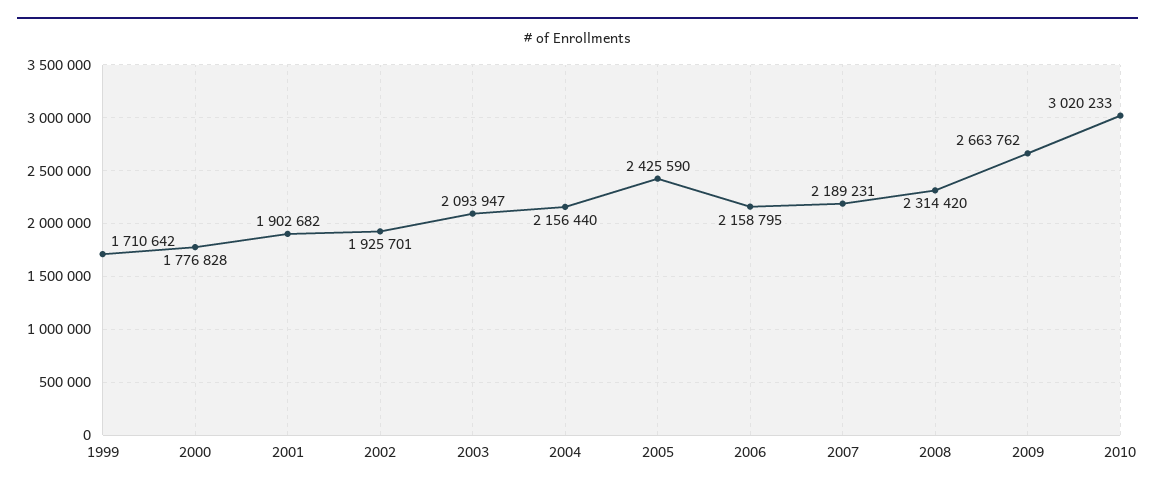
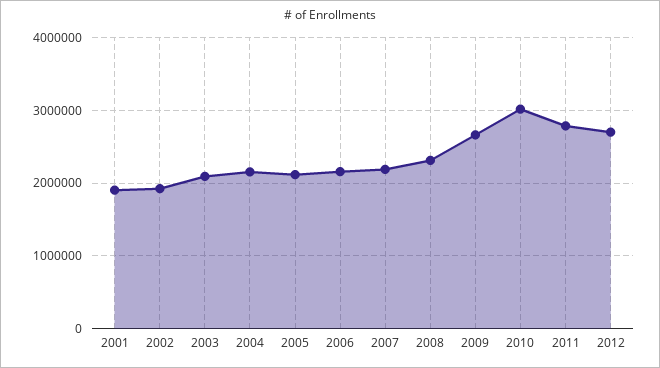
1999: 1710642 -> none
2000: 1776828 -> none
2005: 2425590 -> 2100000
2011: none -> 2800000
2012: none -> 2700000

